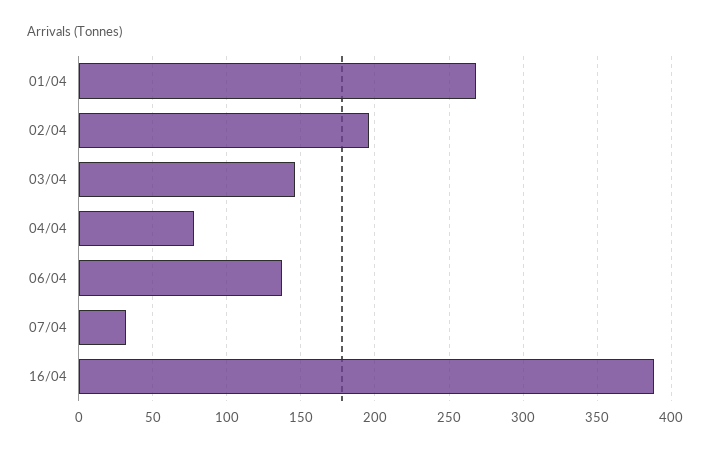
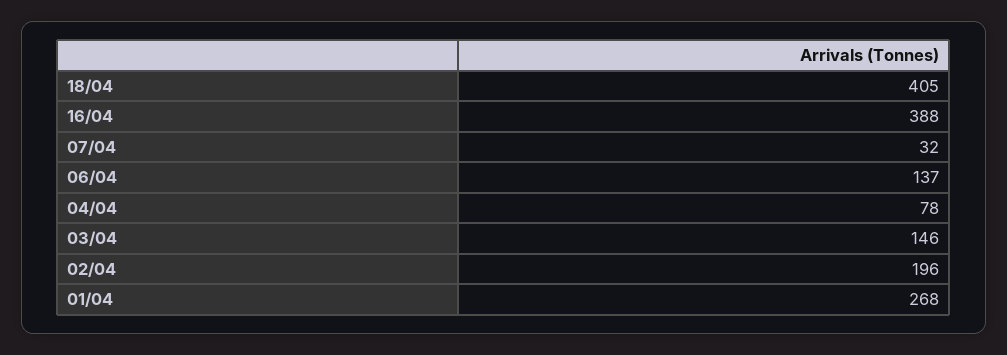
18/04: none -> 405

